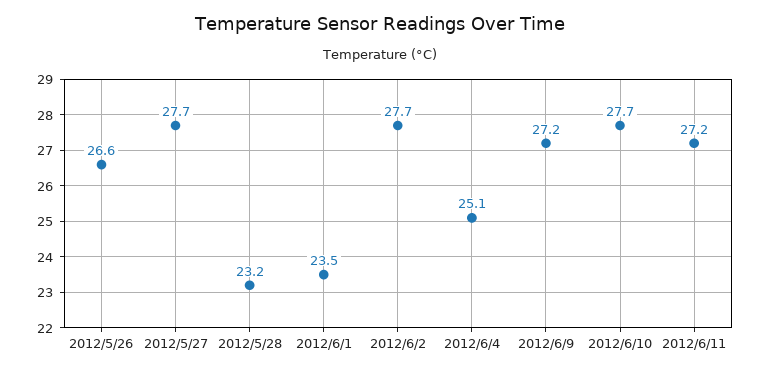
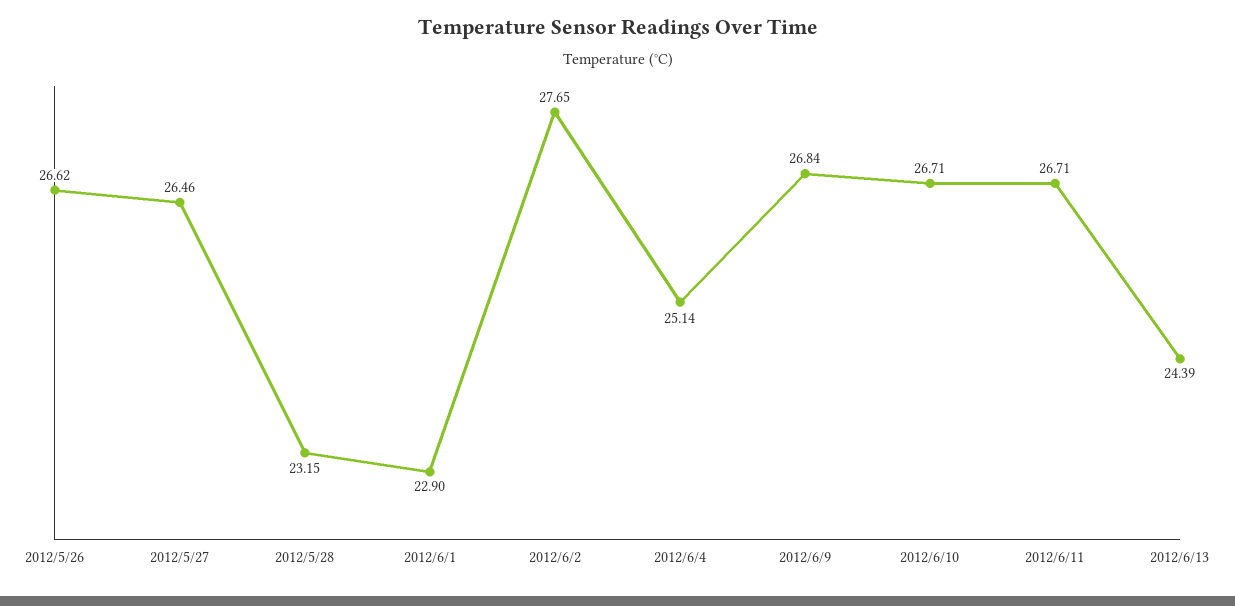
2012/5/27: 27.7 -> 26.46
2012/6/1: 23.5 -> 22.9
2012/6/9: 27.2 -> 26.84
2012/6/10: 27.7 -> 26.71
2012/6/11: 27.2 -> 26.71
2012/6/13: none -> 24.39

